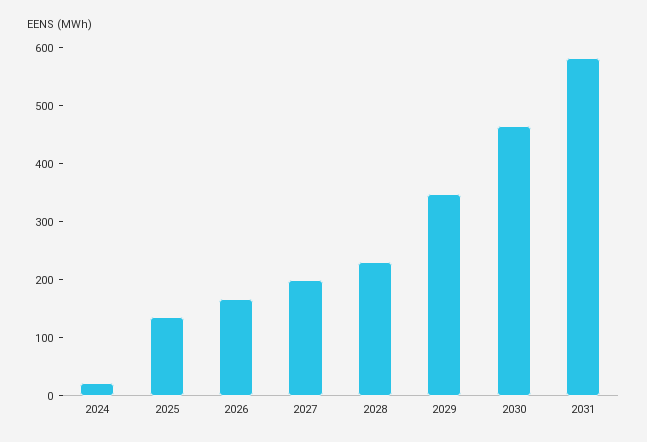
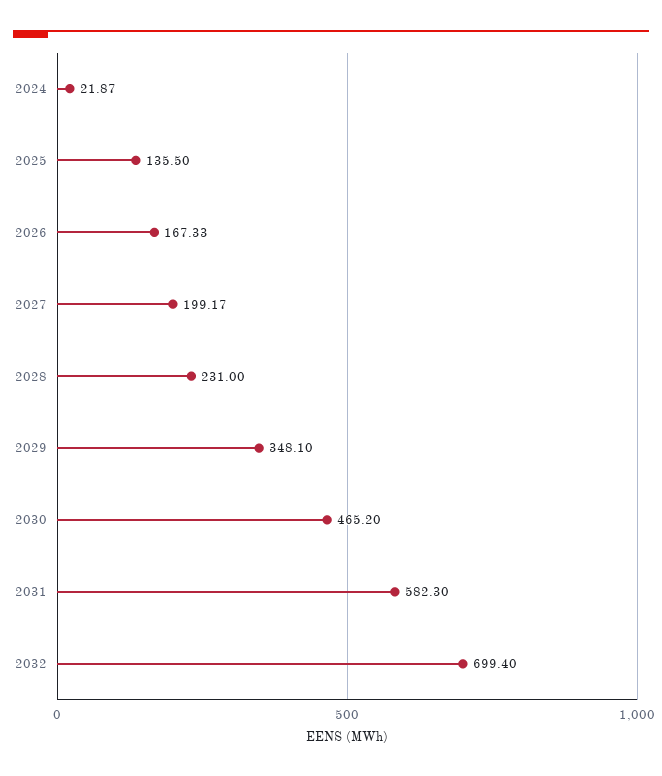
2032: none -> 699.4

